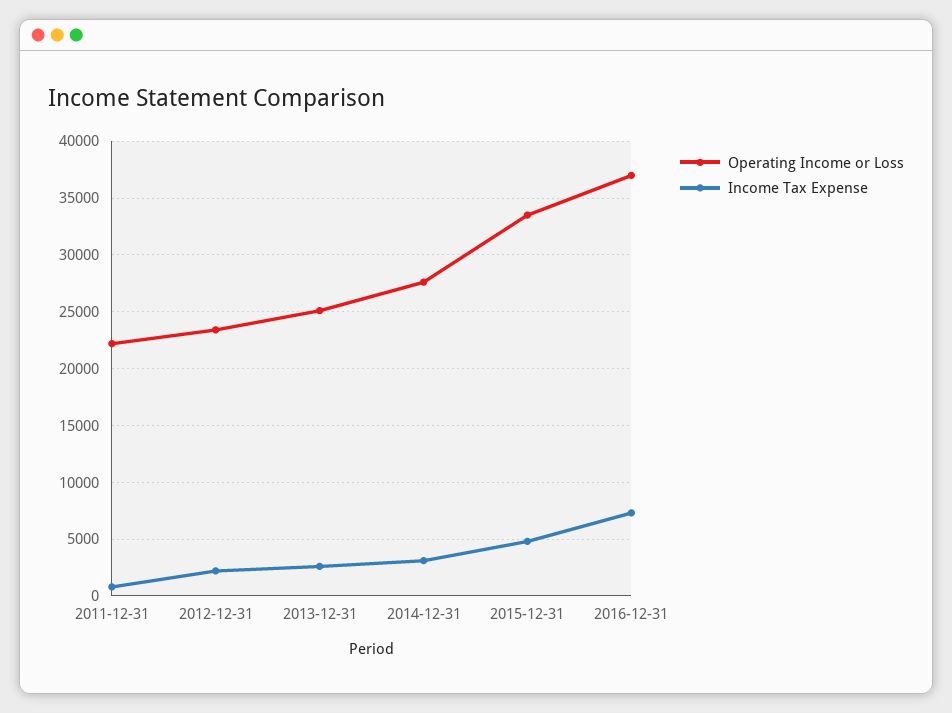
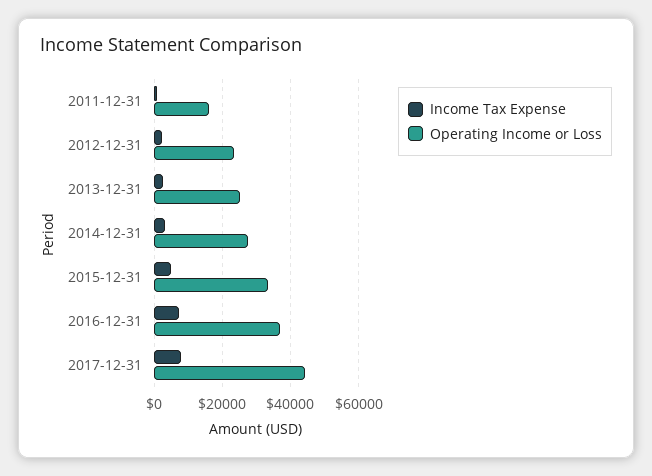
Operating Income or Loss, 2011-12-31: 22000 -> 16000
Income Tax Expense, 2017-12-31: none -> 8000
Operating Income or Loss, 2017-12-31: none -> 44000

